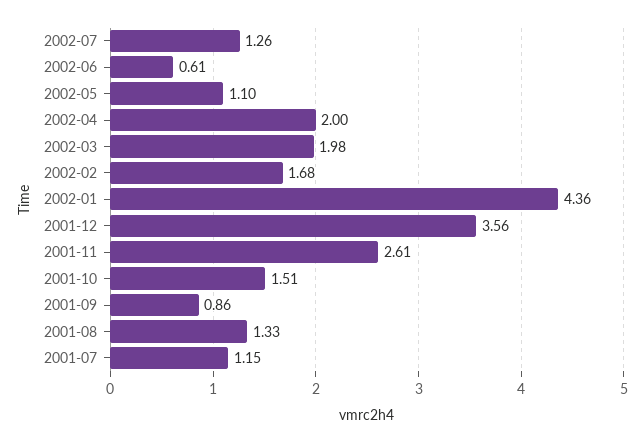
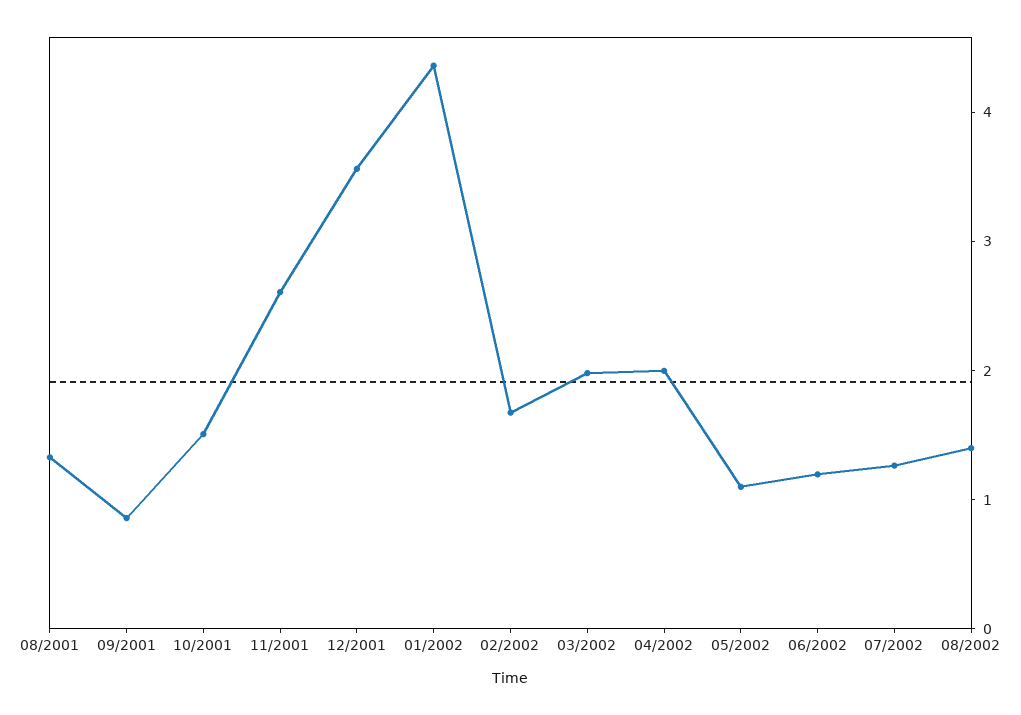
2002-06: 0.61 -> 1.2
2001-07: 1.15 -> none
08/2002: none -> 1.4

